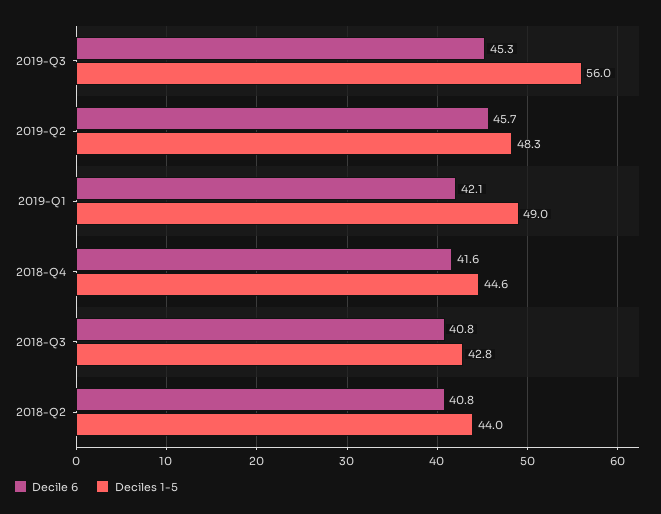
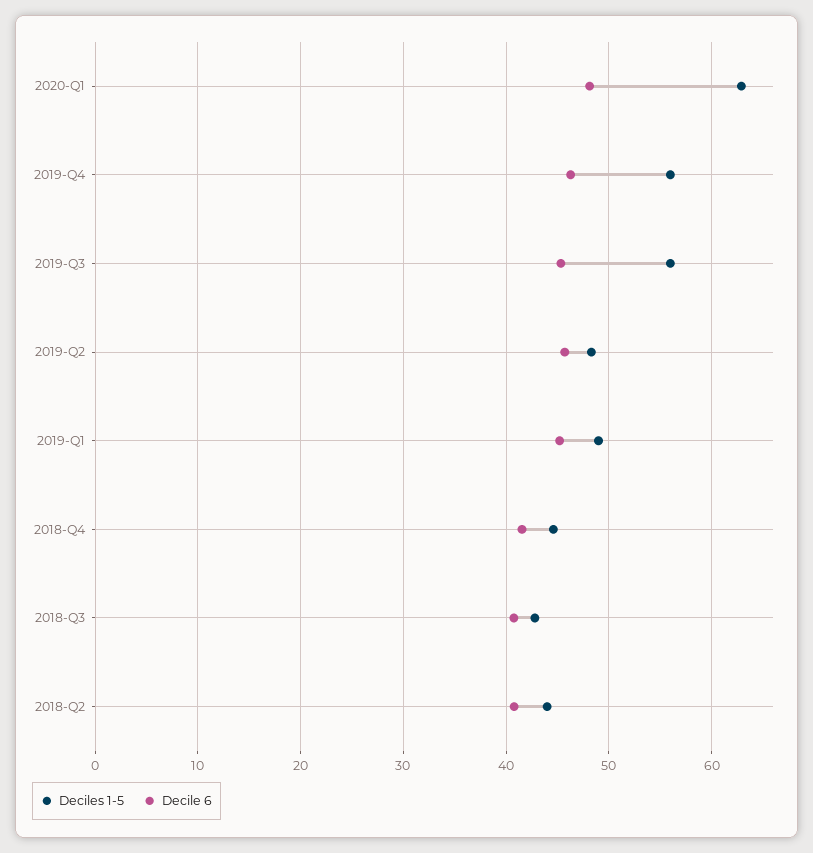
Decile 6, 2019-Q1: 42.1 -> 45
Deciles 1-5, 2020-Q1: none -> 63
Decile 6, 2020-Q1: none -> 48
Deciles 1-5, 2019-Q4: none -> 56
Decile 6, 2019-Q4: none -> 46

